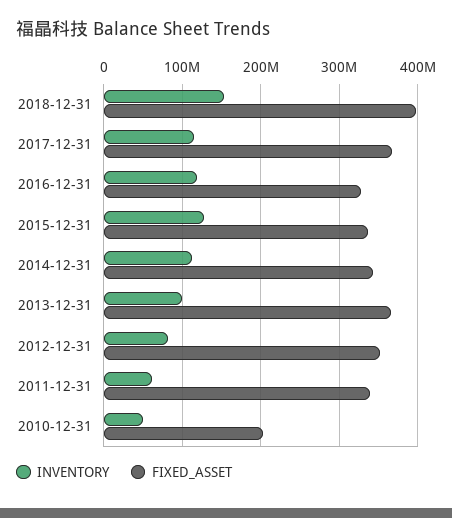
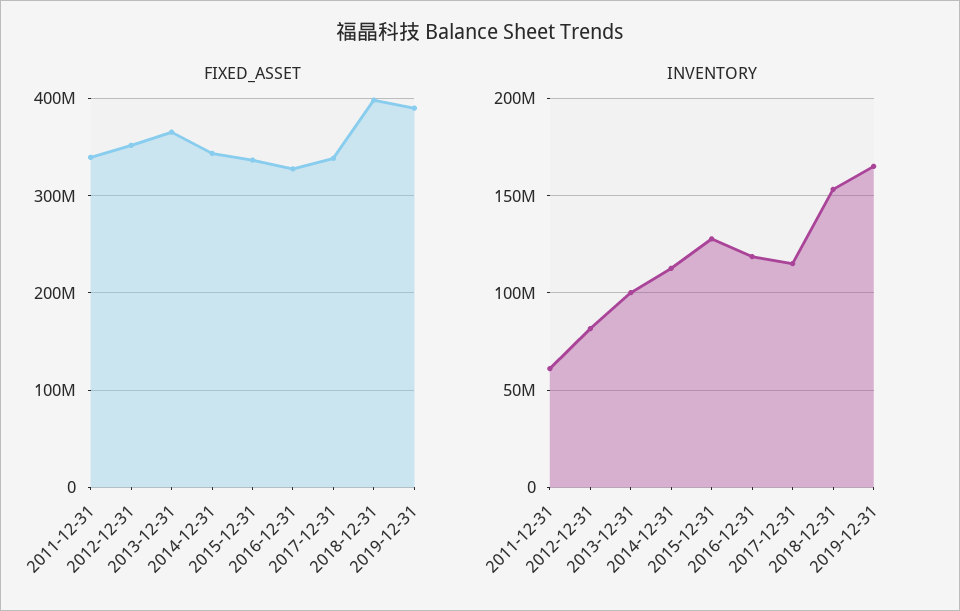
FIXED_ASSET, 2017-12-31: 370000000 -> 340000000
INVENTORY, 2010-12-31: 50000000 -> none
FIXED_ASSET, 2010-12-31: 200000000 -> none
FIXED_ASSET, 2019-12-31: none -> 390000000
INVENTORY, 2019-12-31: none -> 165000000

